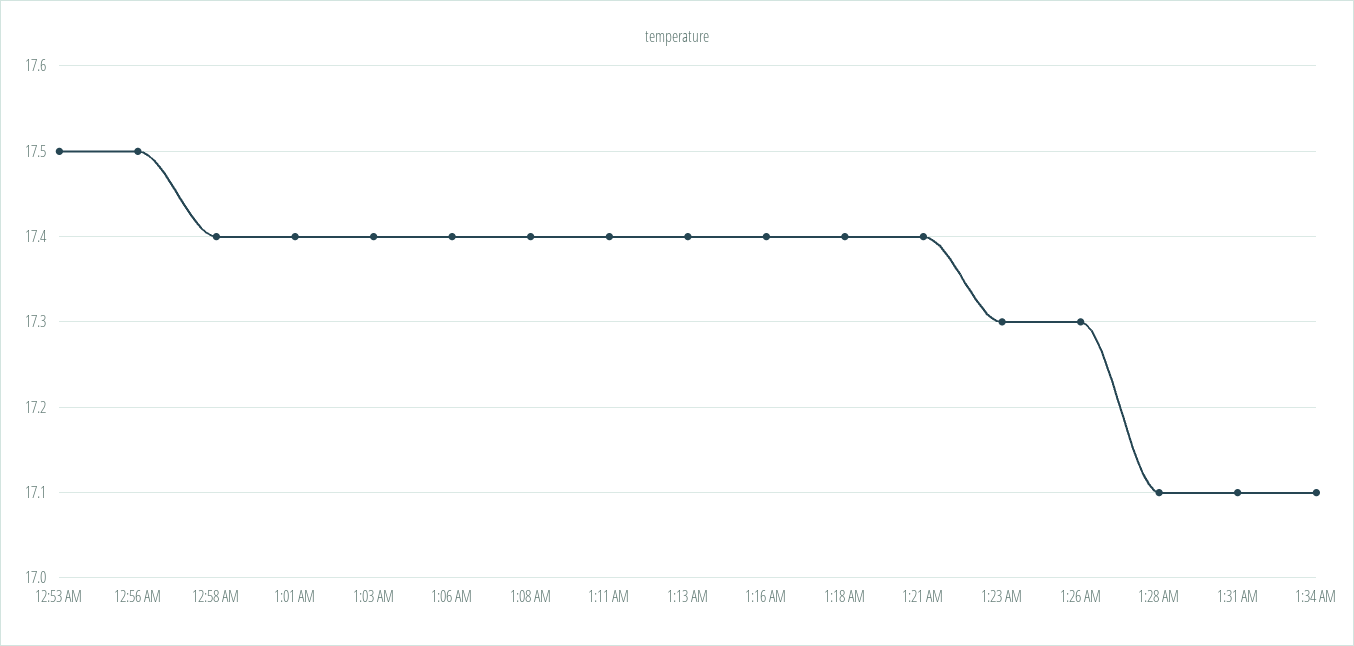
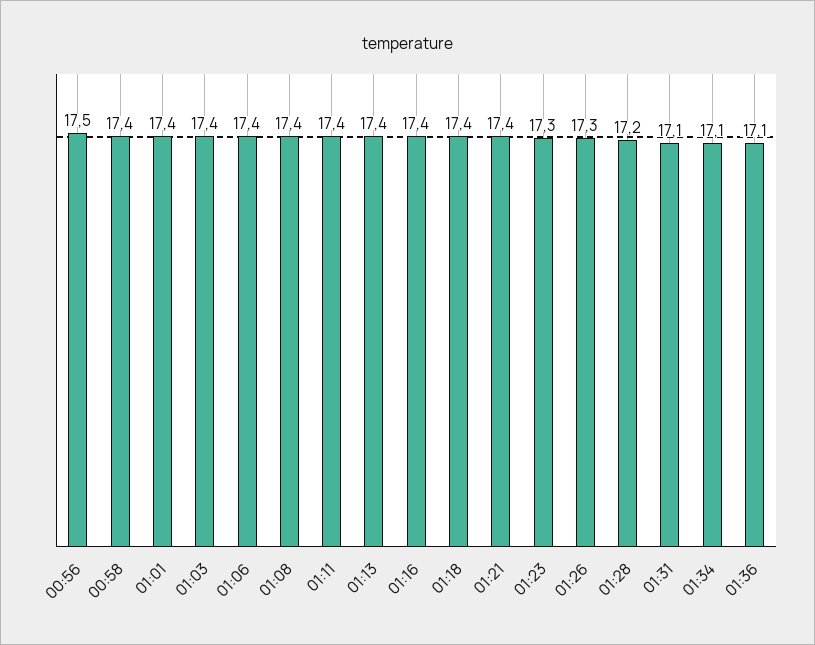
12:53 AM: 17.5 -> none
1:28 AM: 17.1 -> 17.2
01:36: none -> 17.1

